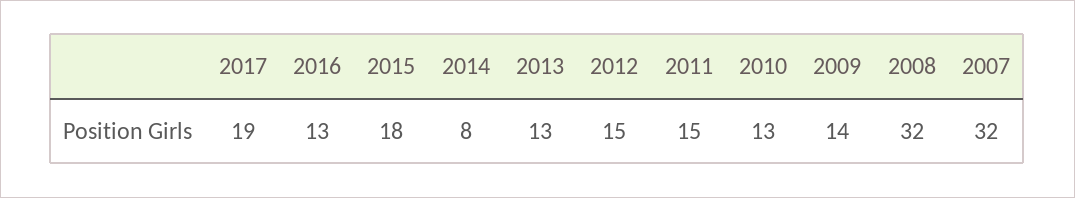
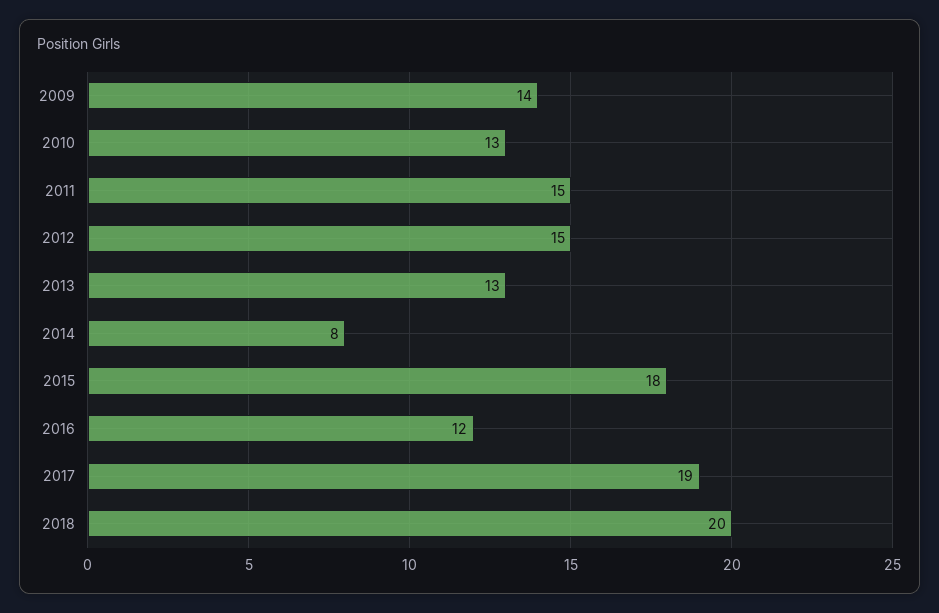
2016: 13 -> 12
2008: 32 -> none
2007: 32 -> none
2018: none -> 20

